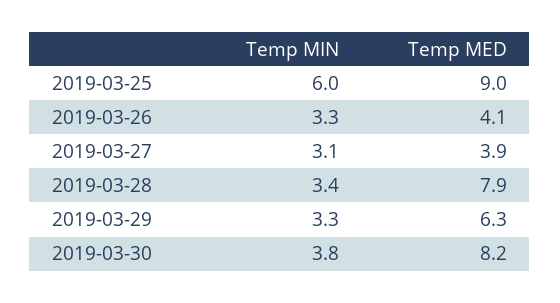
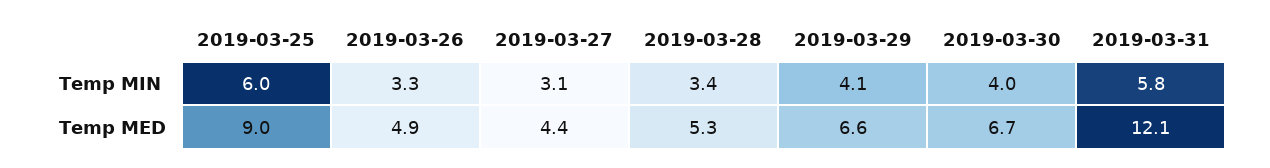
Temp MED, 2019-03-26: 4.1 -> 4.9
Temp MED, 2019-03-27: 3.9 -> 4.4
Temp MED, 2019-03-28: 7.9 -> 5.3
Temp MIN, 2019-03-29: 3.3 -> 4.1
Temp MED, 2019-03-29: 6.3 -> 6.6
Temp MIN, 2019-03-30: 3.8 -> 4
Temp MED, 2019-03-30: 8.2 -> 6.7
Temp MIN, 2019-03-31: none -> 5.8
Temp MED, 2019-03-31: none -> 12.1

